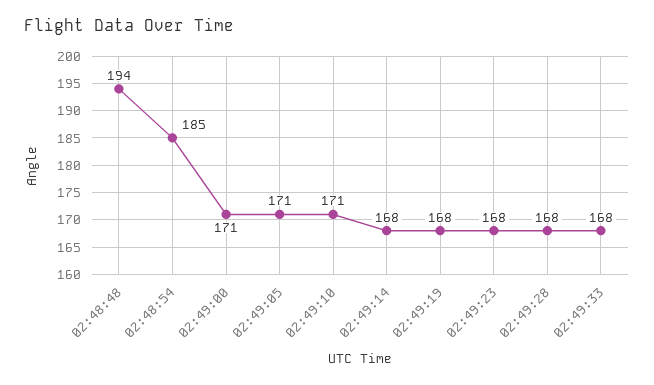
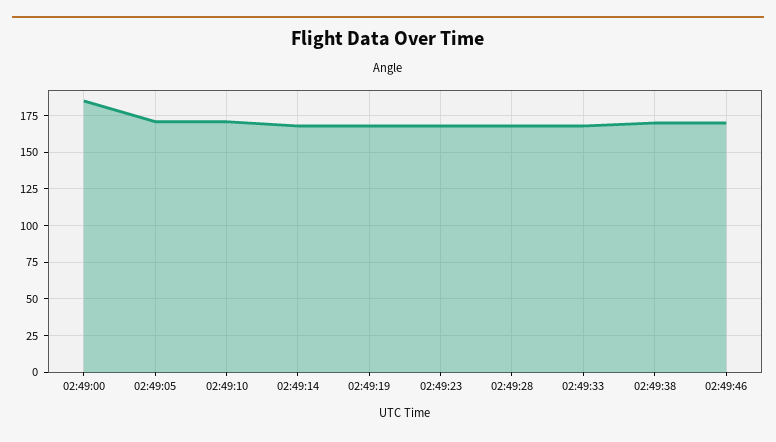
02:48:48: 194 -> none
02:48:54: 185 -> none
02:49:00: 171 -> 185
02:49:38: none -> 170
02:49:46: none -> 170

